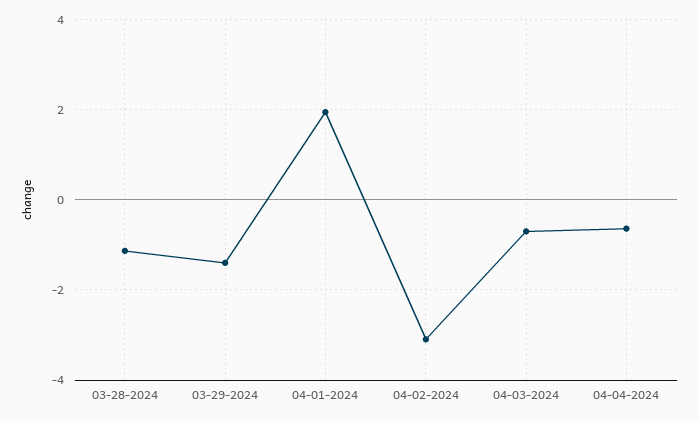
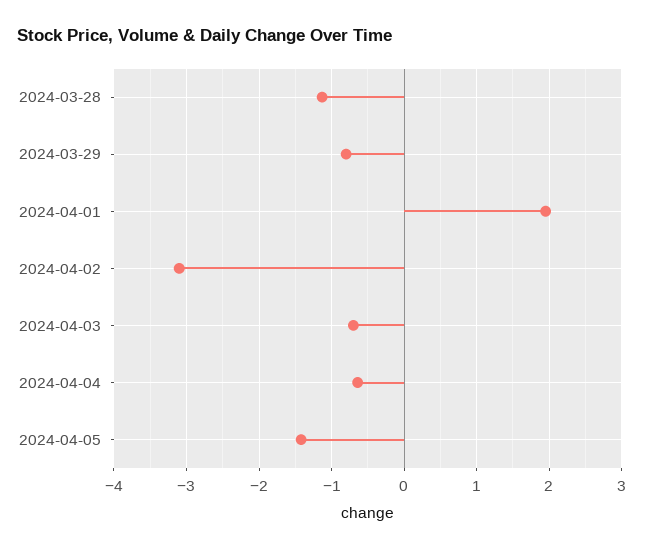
03-29-2024: -1.4 -> -0.8
2024-04-05: none -> -1.4

